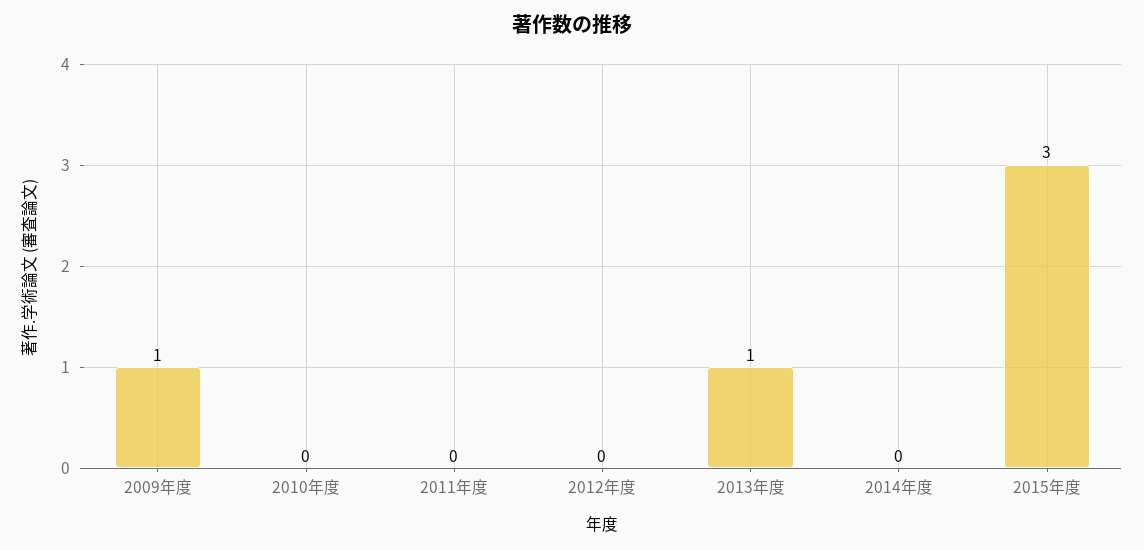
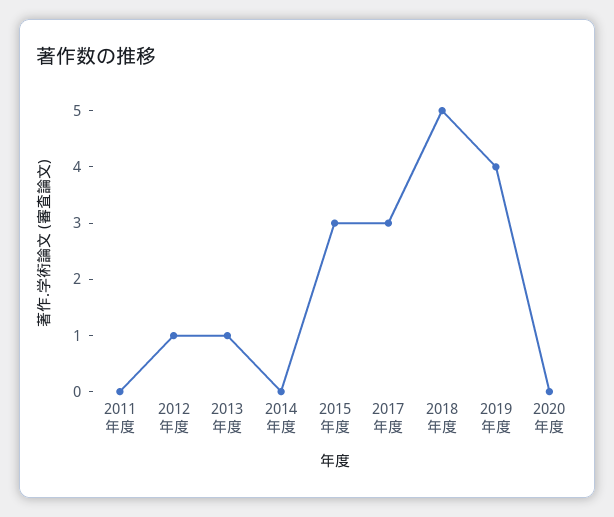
2009年度: 1 -> none
2010年度: 0 -> none
2012年度: 0 -> 1
2017年度: none -> 3
2018年度: none -> 5
2019年度: none -> 4
2020年度: none -> 0

